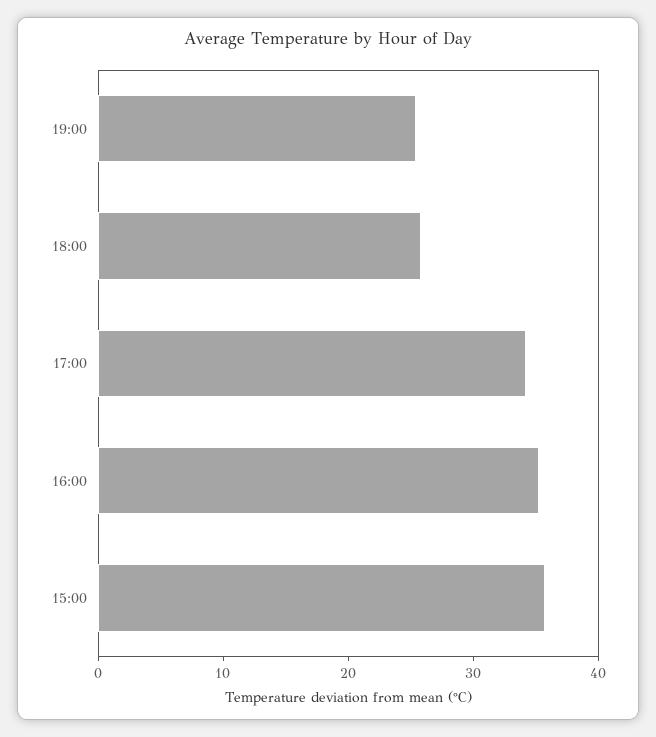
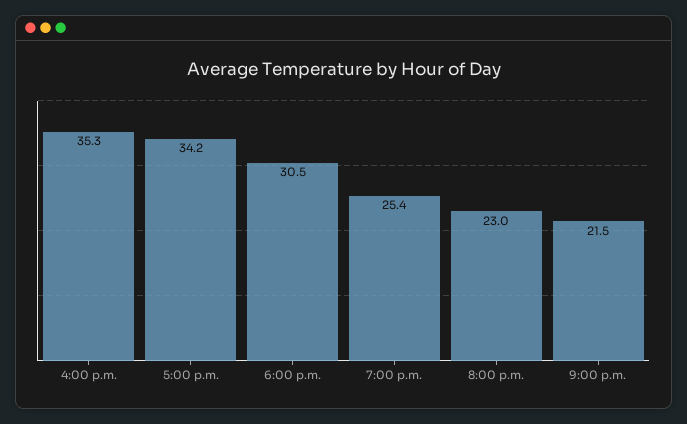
18:00: 26 -> 30.5
15:00: 36 -> none
8:00 p.m.: none -> 23
9:00 p.m.: none -> 21.5

